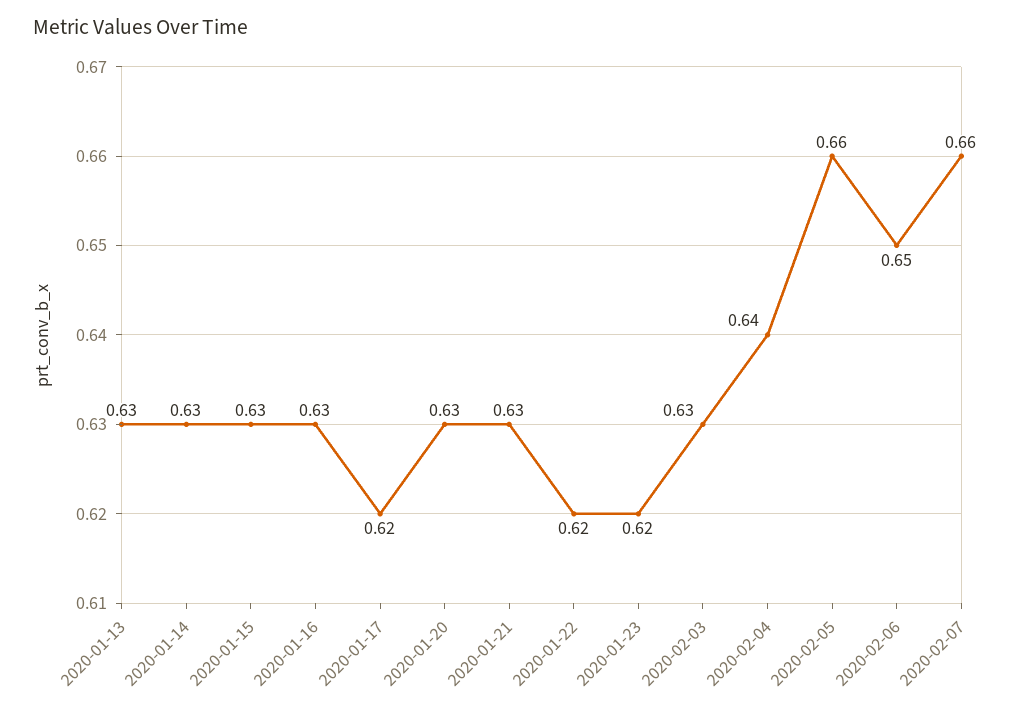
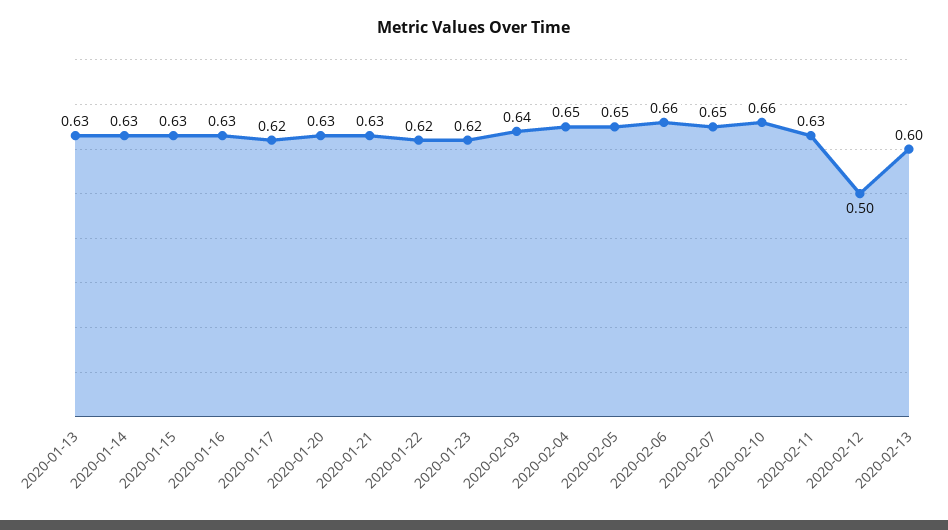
2020-02-03: 0.63 -> 0.64
2020-02-04: 0.64 -> 0.65
2020-02-05: 0.66 -> 0.65
2020-02-06: 0.65 -> 0.66
2020-02-07: 0.66 -> 0.65
2020-02-10: none -> 0.66
2020-02-11: none -> 0.63
2020-02-12: none -> 0.5
2020-02-13: none -> 0.6

